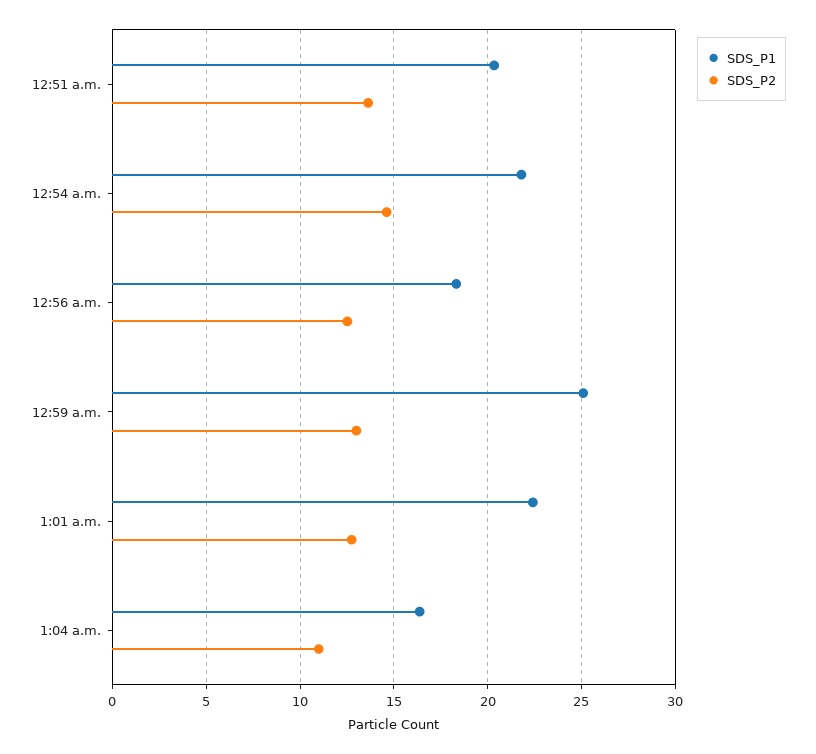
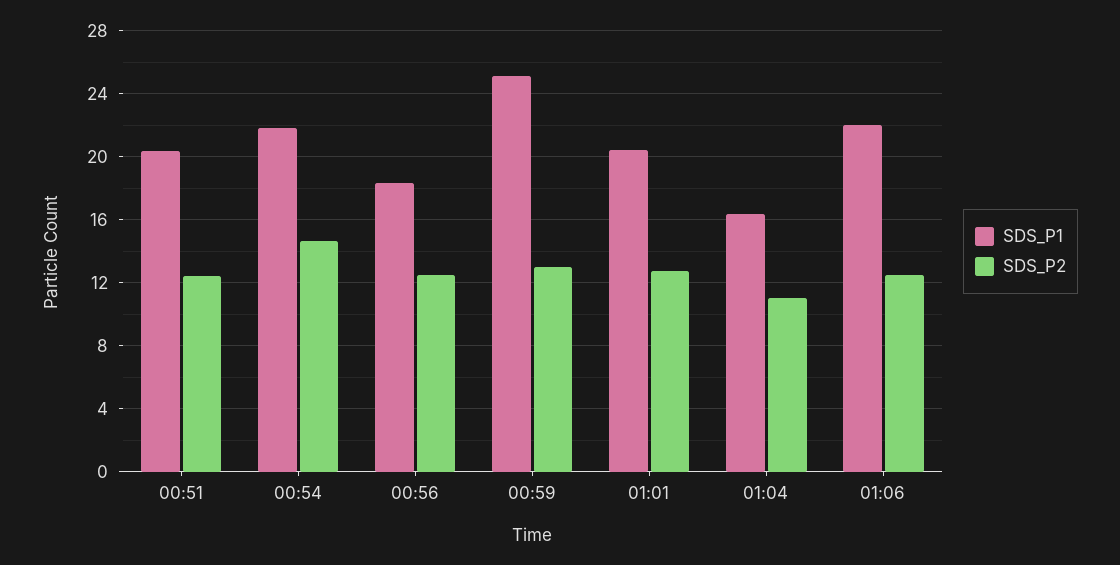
SDS_P2, 12:51 a.m.: 13.5 -> 12.5
SDS_P1, 1:01 a.m.: 22.5 -> 20.5
SDS_P1, 01:06: none -> 22
SDS_P2, 01:06: none -> 12.5

